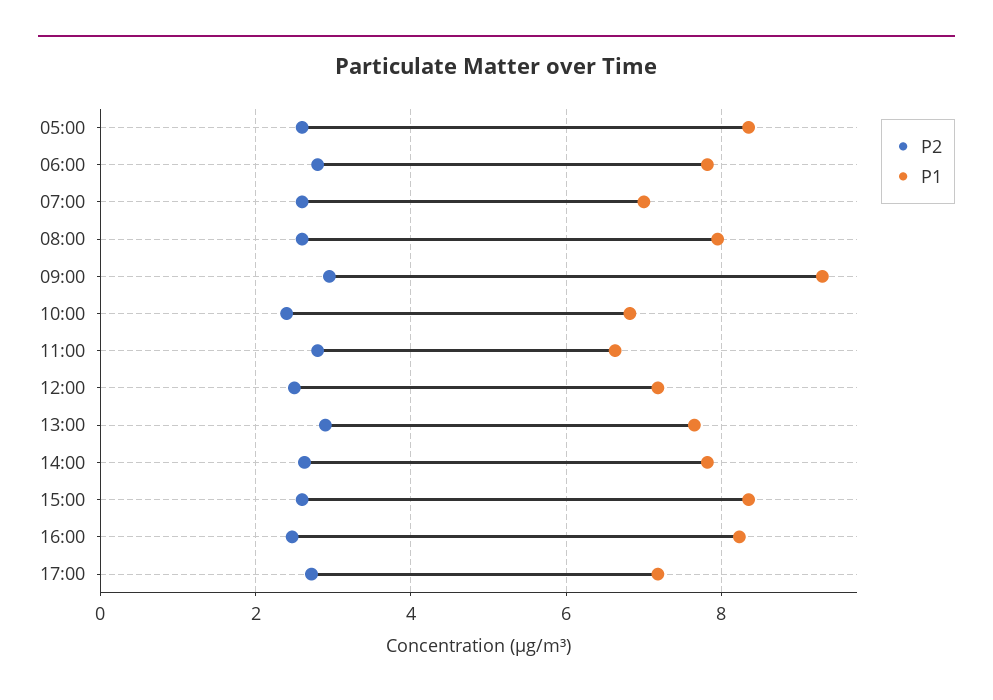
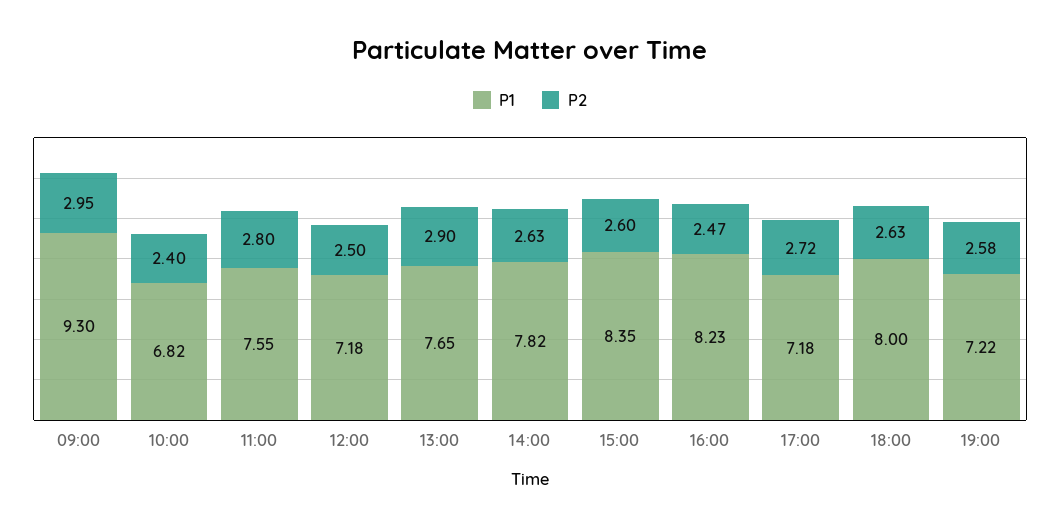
P2, 05:00: 2.6 -> none
P1, 05:00: 8.4 -> none
P2, 06:00: 2.8 -> none
P1, 06:00: 7.8 -> none
P2, 07:00: 2.6 -> none
P1, 07:00: 7 -> none
P2, 08:00: 2.6 -> none
P1, 08:00: 8 -> none
P1, 11:00: 6.6 -> 7.55
P1, 18:00: none -> 8
P2, 18:00: none -> 2.63
P1, 19:00: none -> 7.22
P2, 19:00: none -> 2.58

